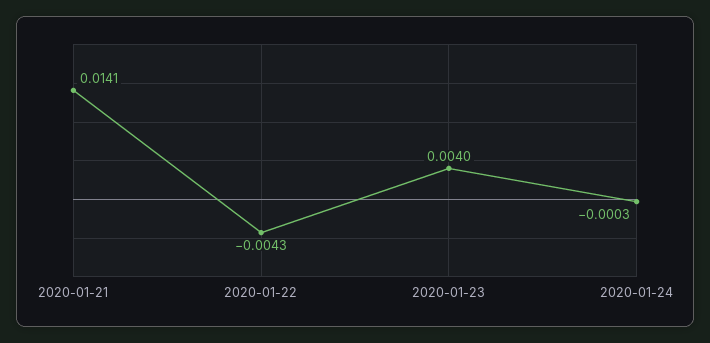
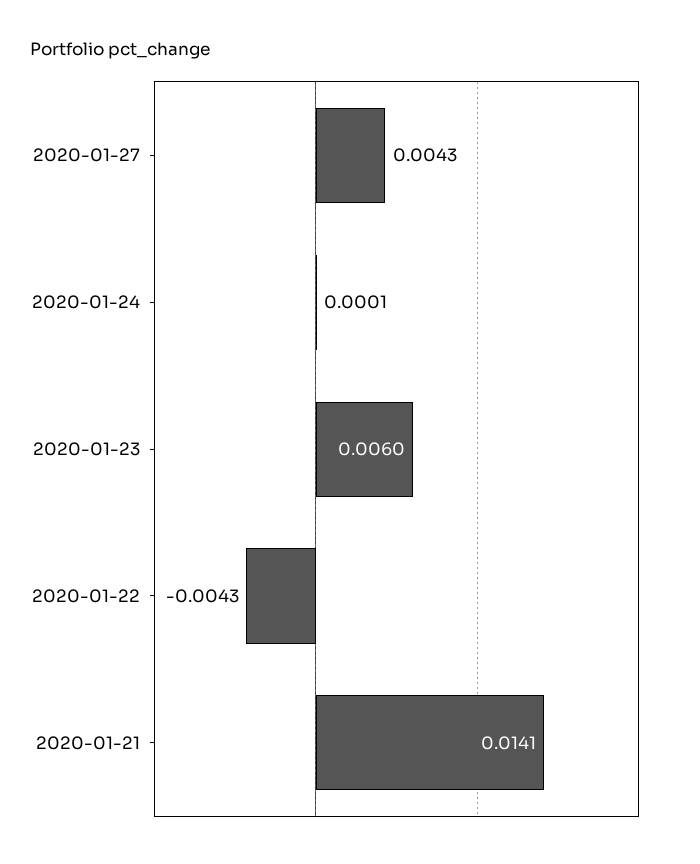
2020-01-23: 0.004 -> 0.006
2020-01-24: -0.0003 -> 0.0001
2020-01-27: none -> 0.0043

